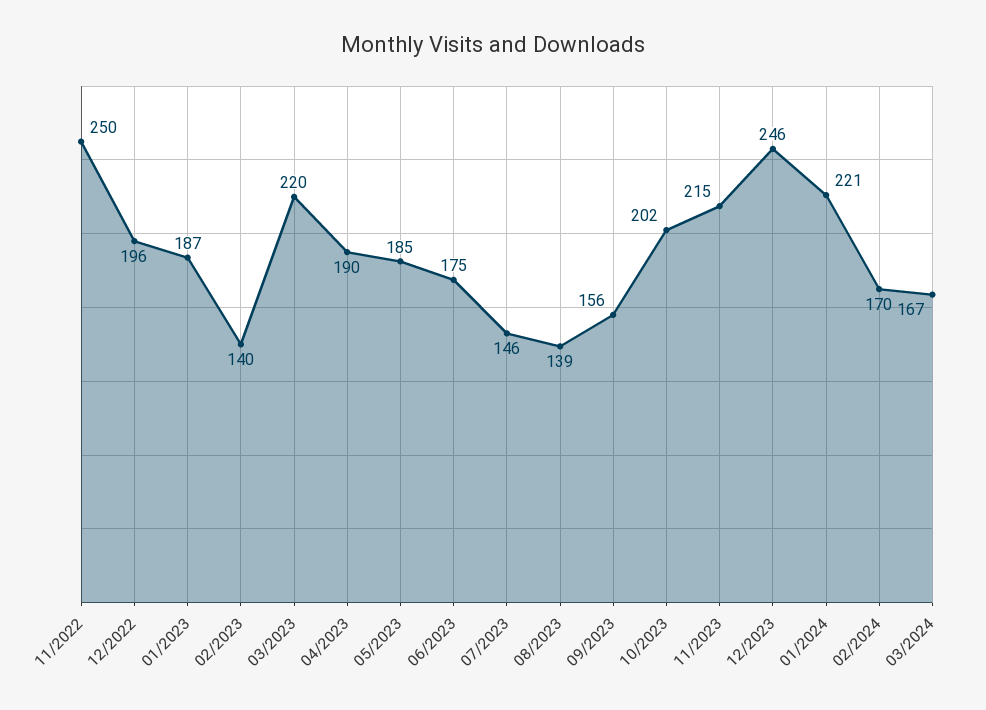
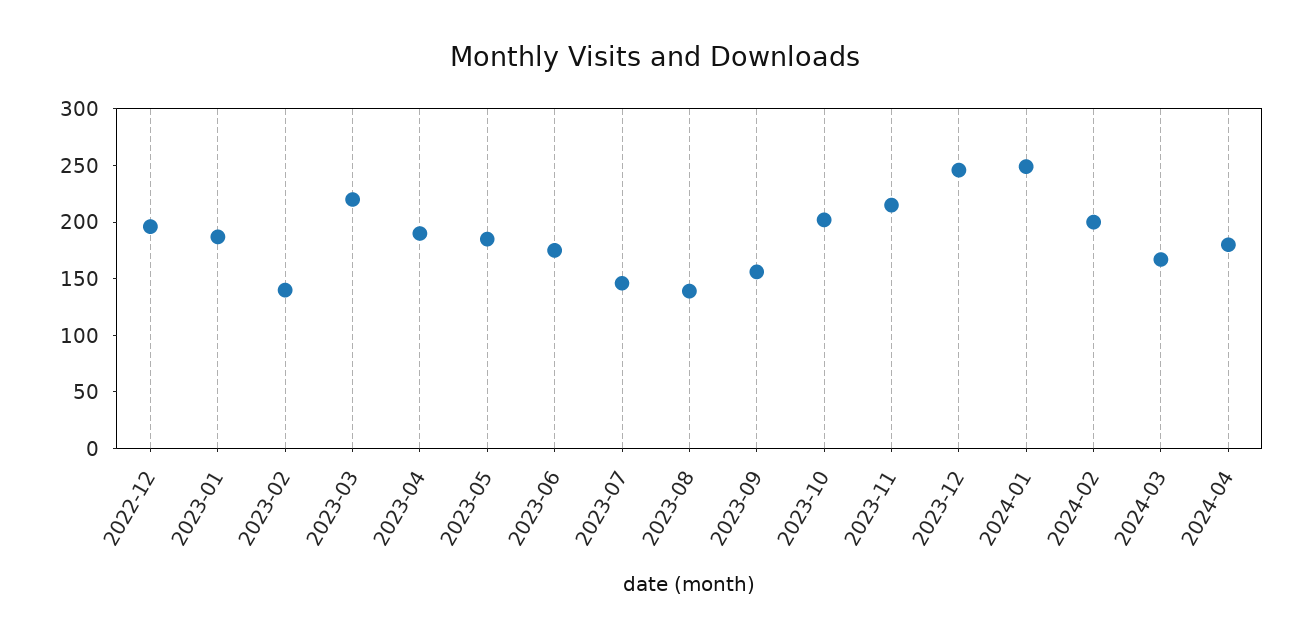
11/2022: 250 -> none
01/2024: 221 -> 250
02/2024: 170 -> 200
2024-04: none -> 180

